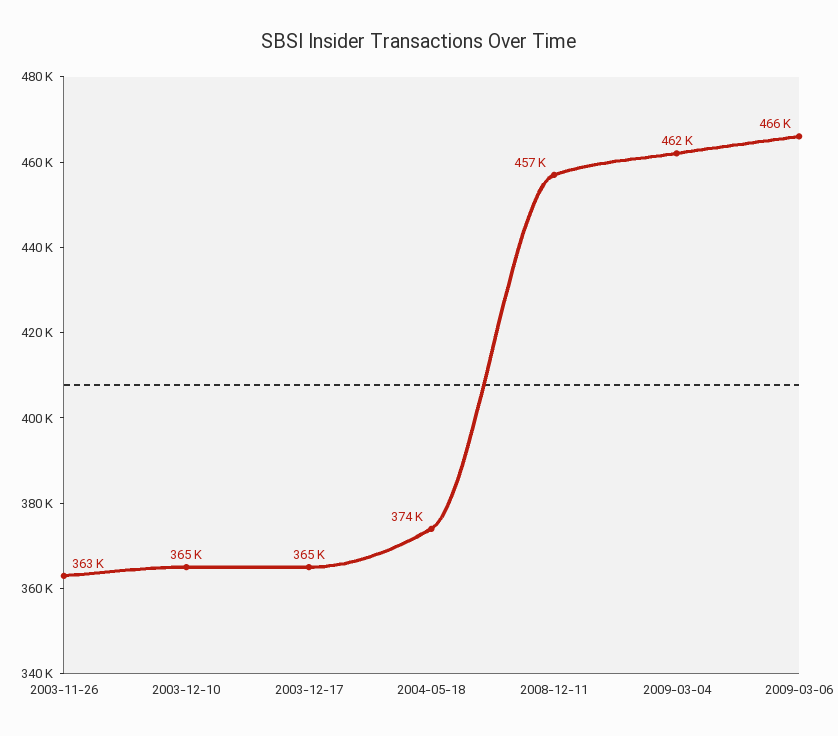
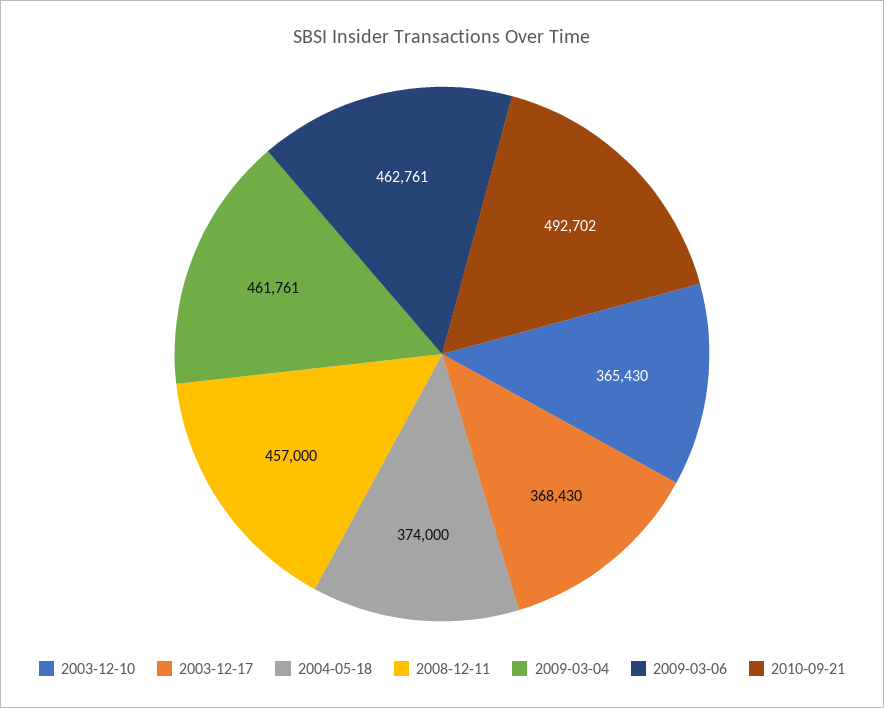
2003-11-26: 363000 -> none
2003-12-17: 365000 -> 368430
2009-03-06: 466000 -> 462761
2010-09-21: none -> 492702

